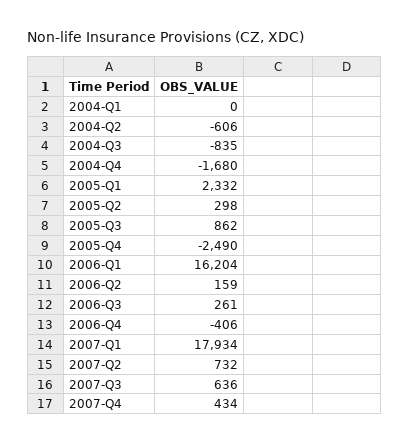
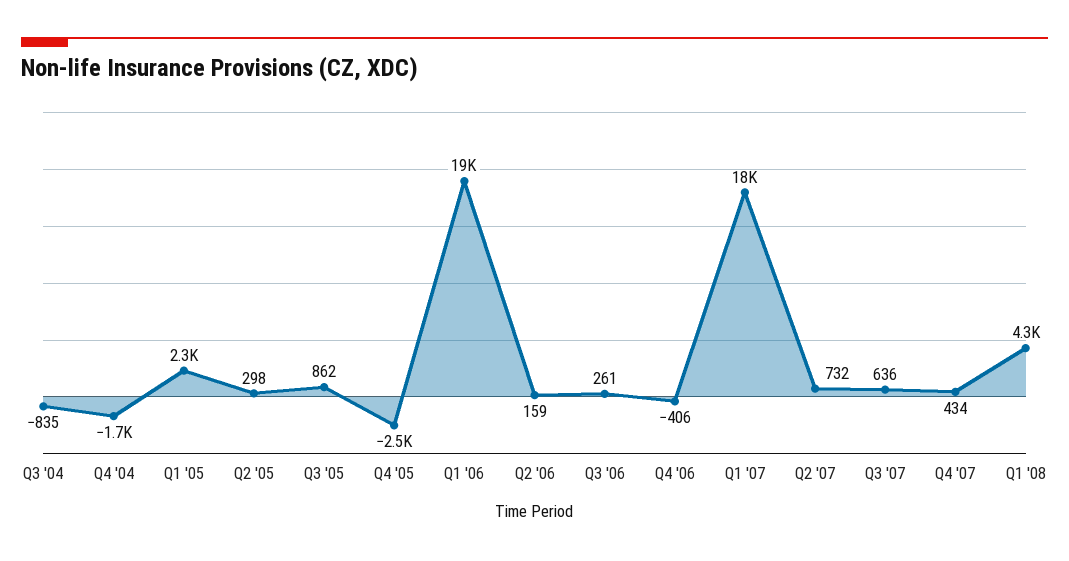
2004-Q1: 0 -> none
2004-Q2: -606 -> none
2006-Q1: 16204 -> 19000
Q1 '08: none -> 4300

